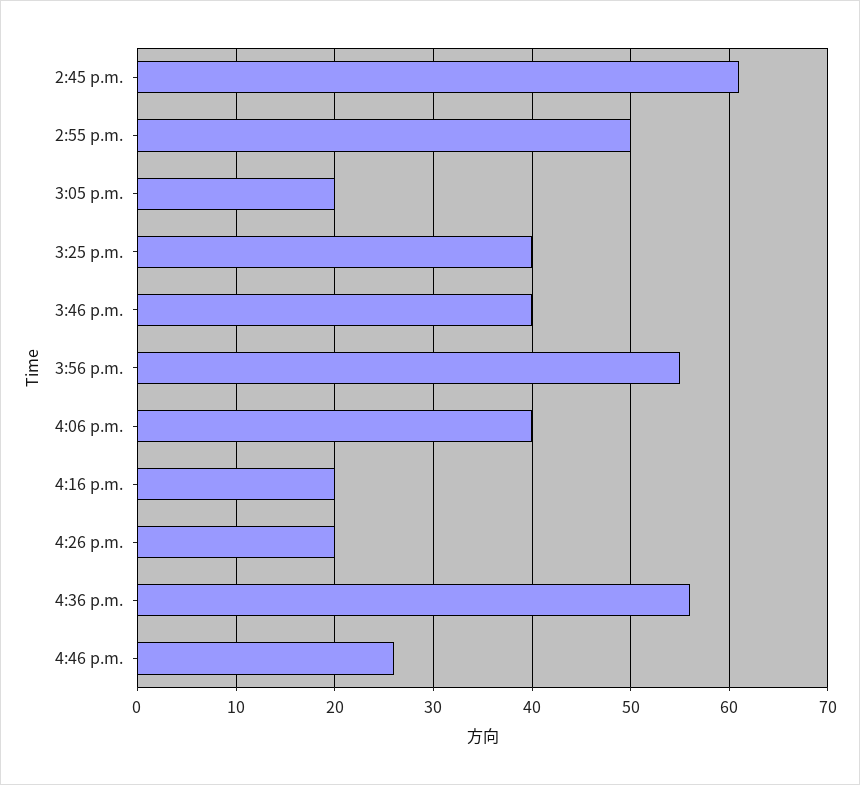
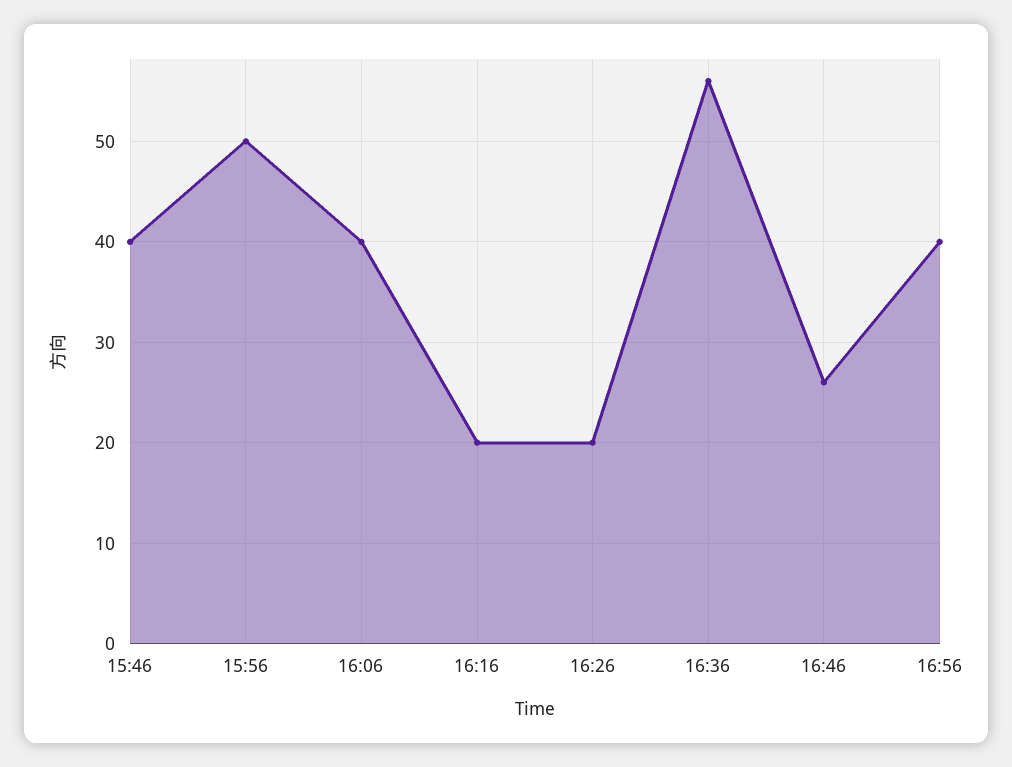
2:45 p.m.: 61 -> none
2:55 p.m.: 50 -> none
3:05 p.m.: 20 -> none
3:25 p.m.: 40 -> none
3:56 p.m.: 55 -> 50
16:56: none -> 40

